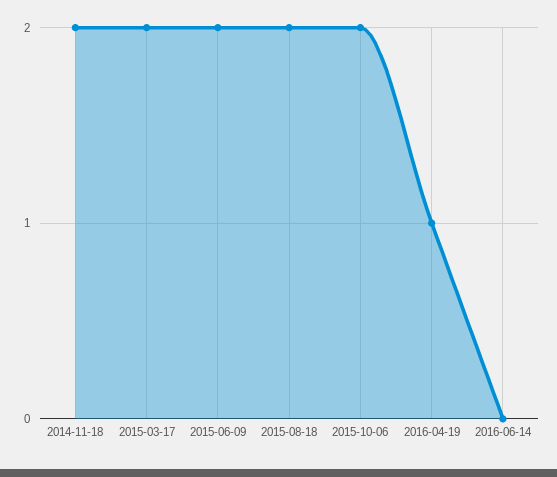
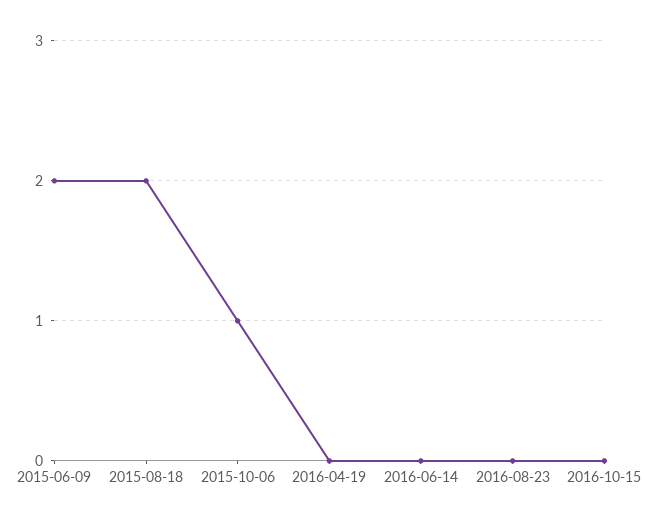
2014-11-18: 2 -> none
2015-03-17: 2 -> none
2015-10-06: 2 -> 1
2016-04-19: 1 -> 0
2016-08-23: none -> 0
2016-10-15: none -> 0

